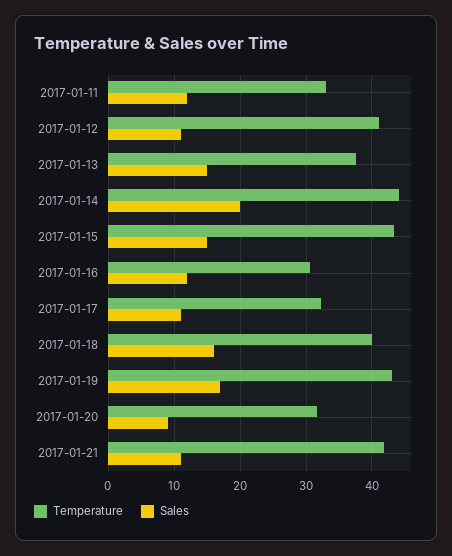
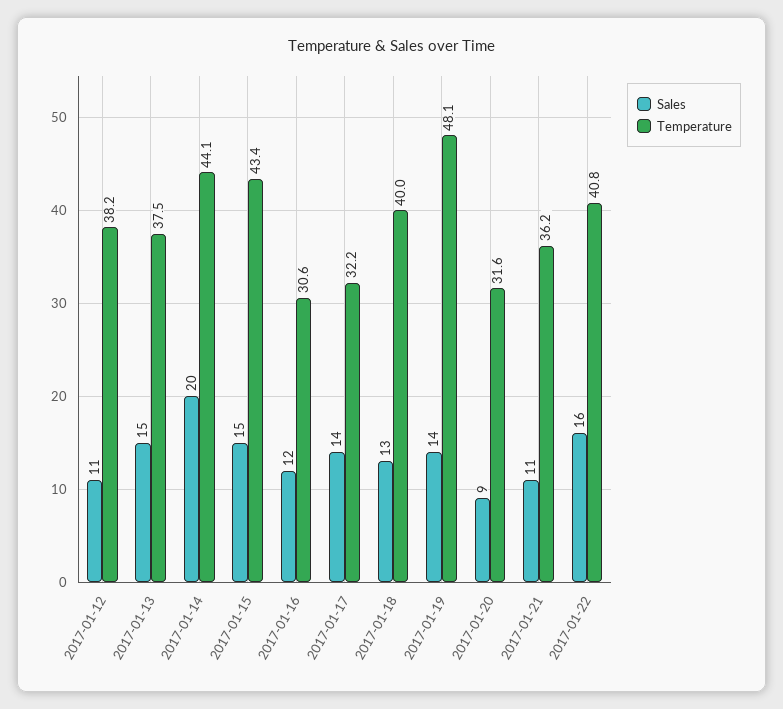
Temperature, 2017-01-11: 33 -> none
Sales, 2017-01-11: 12 -> none
Temperature, 2017-01-12: 41 -> 38.2
Sales, 2017-01-17: 11 -> 14
Sales, 2017-01-18: 16 -> 13
Temperature, 2017-01-19: 43 -> 48.1
Sales, 2017-01-19: 17 -> 14
Temperature, 2017-01-21: 42 -> 36.2
Sales, 2017-01-22: none -> 16
Temperature, 2017-01-22: none -> 40.8

